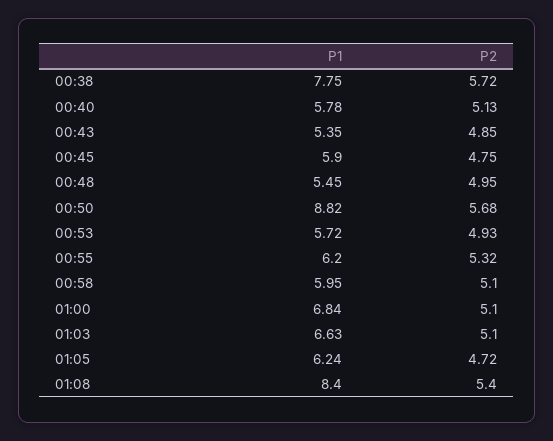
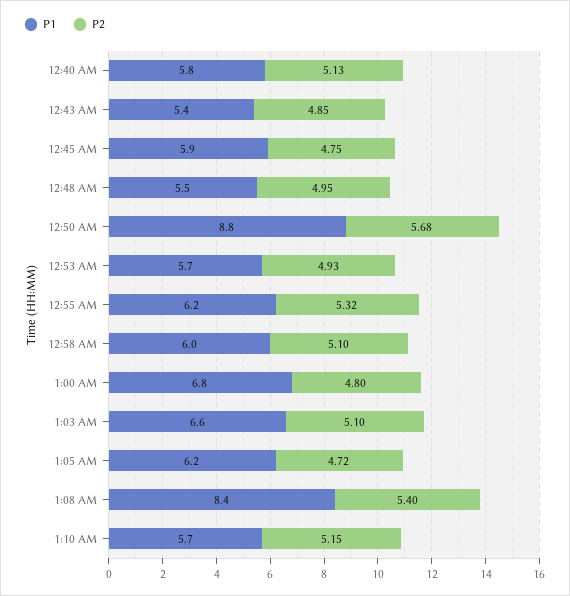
P1, 00:38: 7.75 -> none
P2, 00:38: 5.72 -> none
P2, 01:00: 5.1 -> 4.8
P1, 1:10 AM: none -> 5.7
P2, 1:10 AM: none -> 5.15

